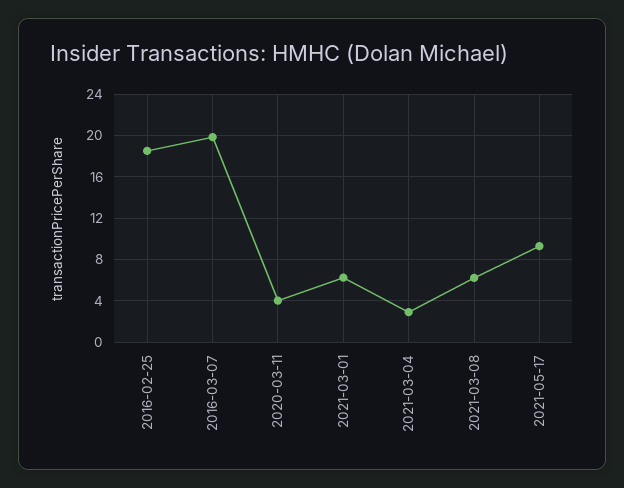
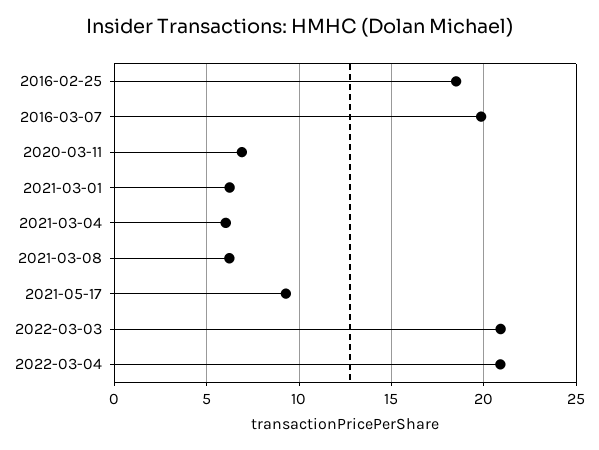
2020-03-11: 4 -> 7
2021-03-04: 3 -> 6
2022-03-03: none -> 21
2022-03-04: none -> 21

